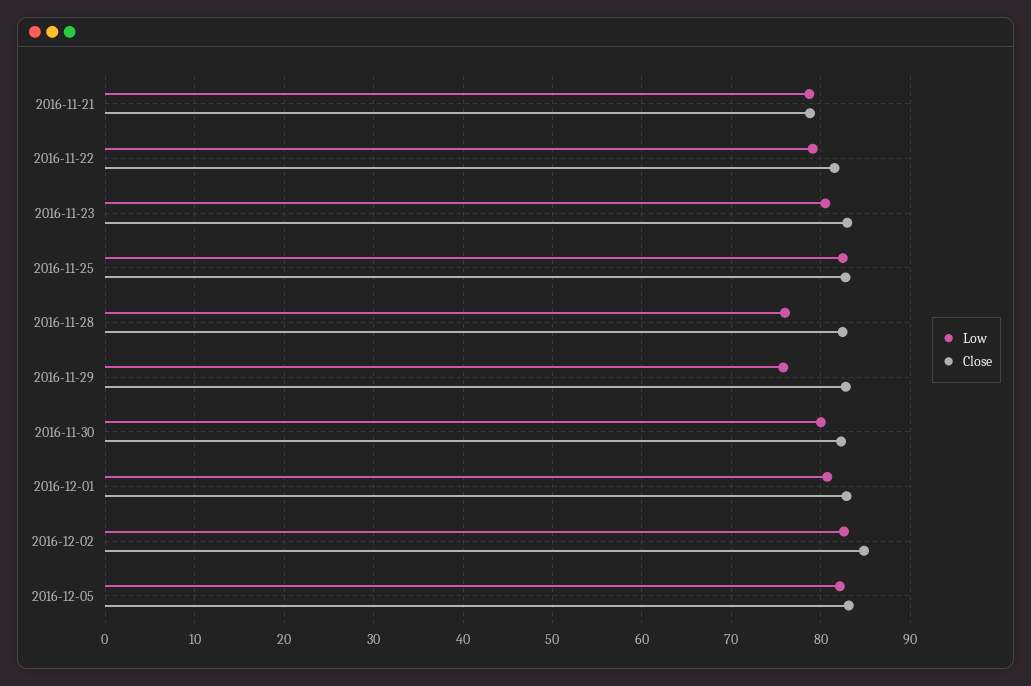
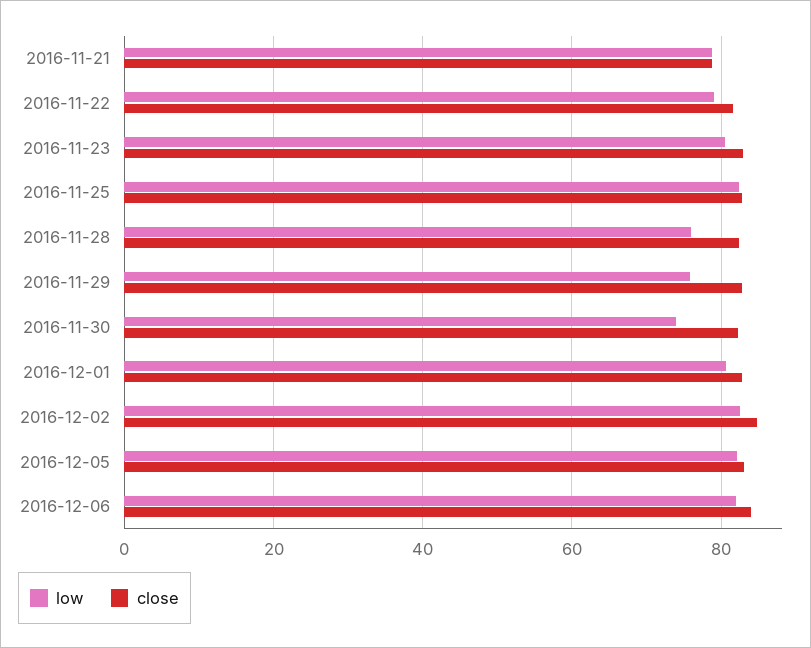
Low, 2016-11-30: 80 -> 74
Low, 2016-12-06: none -> 82
Close, 2016-12-06: none -> 84

